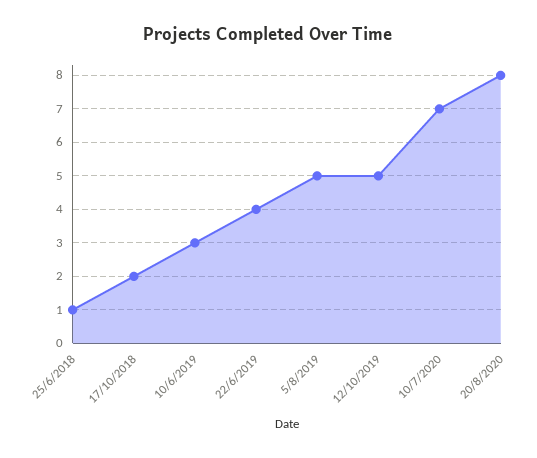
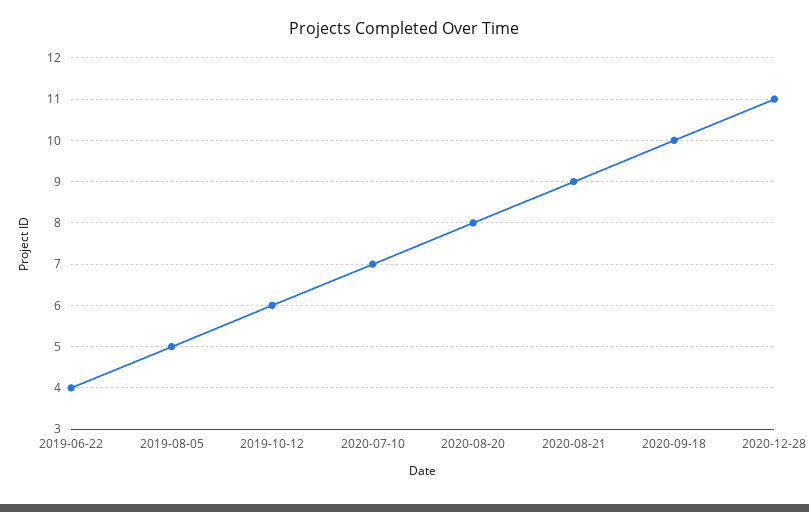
25/6/2018: 1 -> none
17/10/2018: 2 -> none
10/6/2019: 3 -> none
12/10/2019: 5 -> 6
2020-08-21: none -> 9
2020-09-18: none -> 10
2020-12-28: none -> 11

